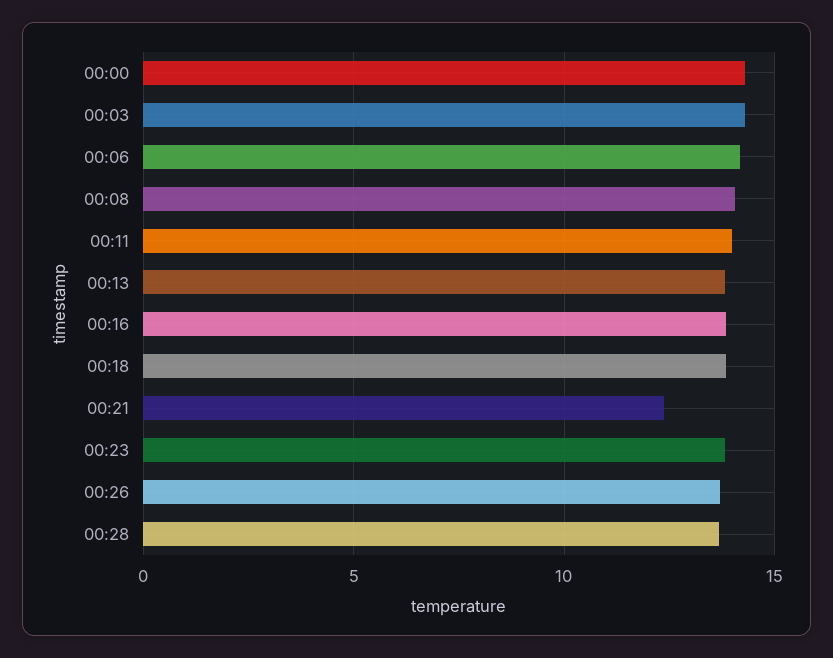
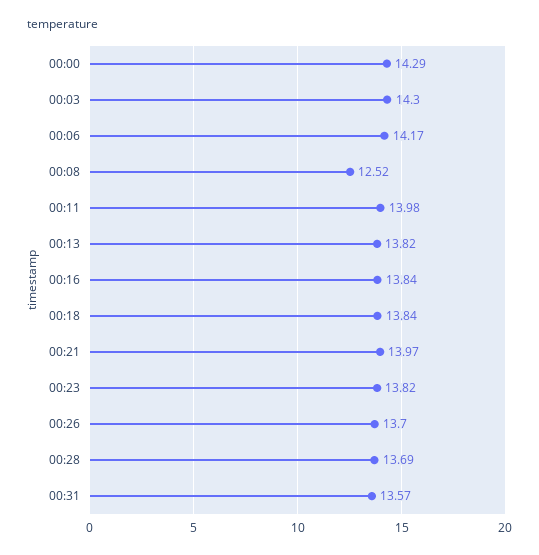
00:08: 14 -> 12.52
00:21: 12.5 -> 13.97
00:31: none -> 13.57

